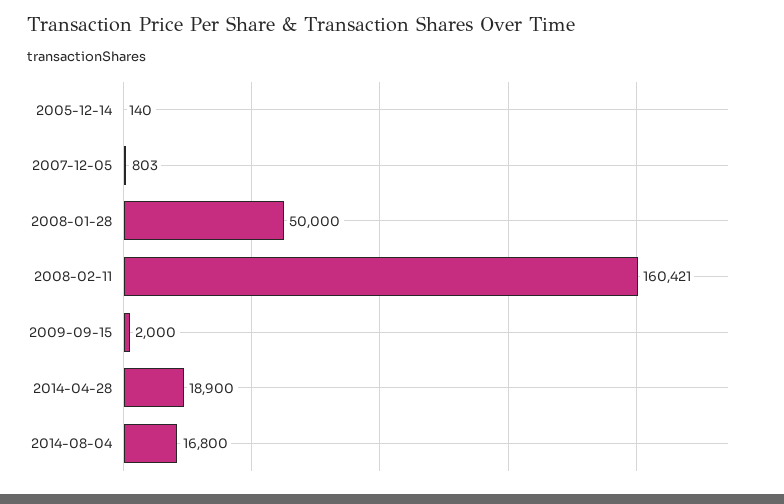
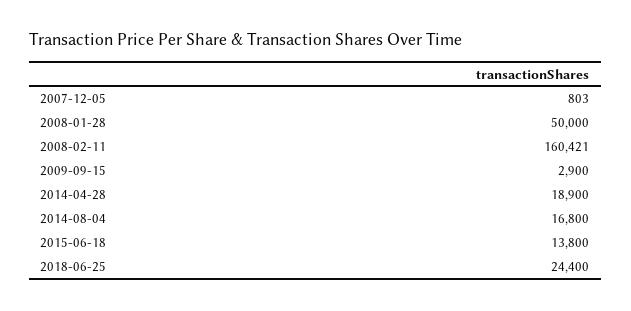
2005-12-14: 140 -> none
2009-09-15: 2000 -> 2900
2015-06-18: none -> 13800
2018-06-25: none -> 24400

